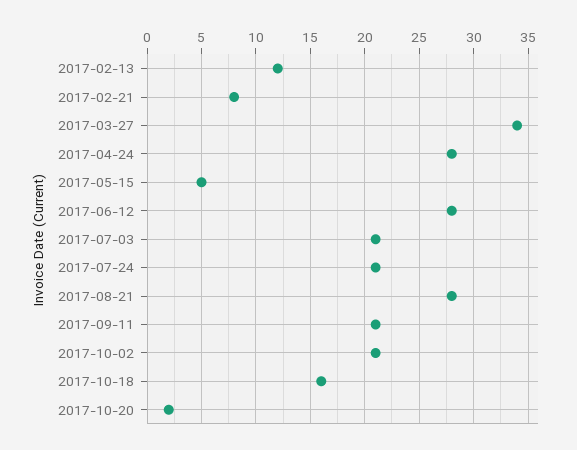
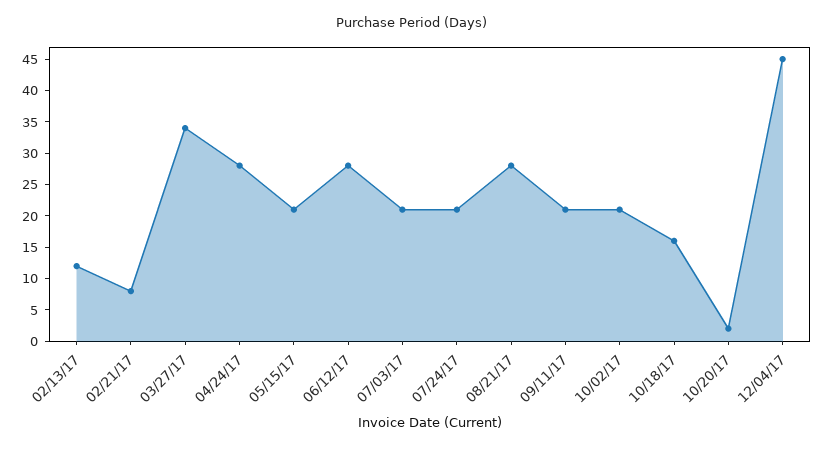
2017-05-15: 5 -> 20
12/04/17: none -> 45

